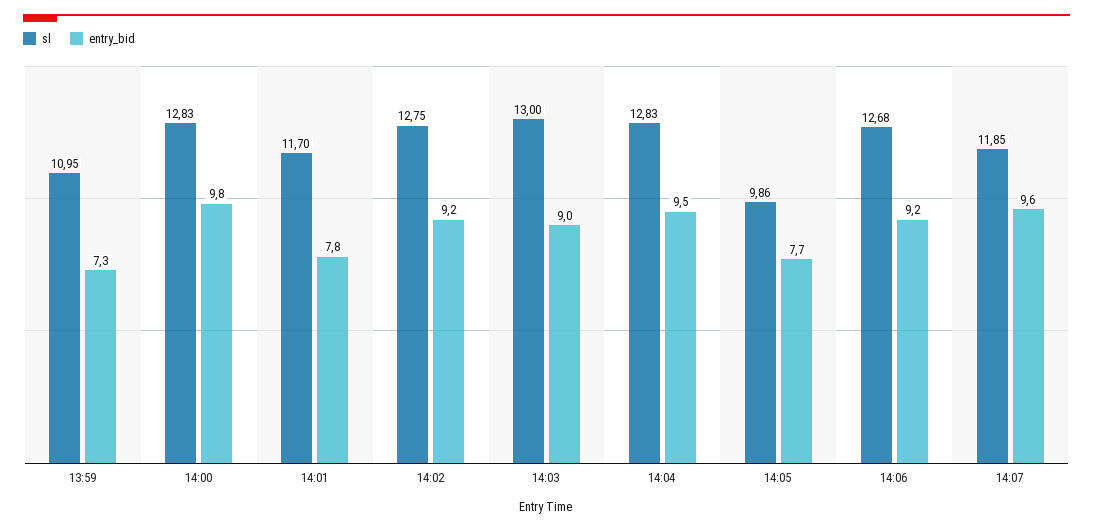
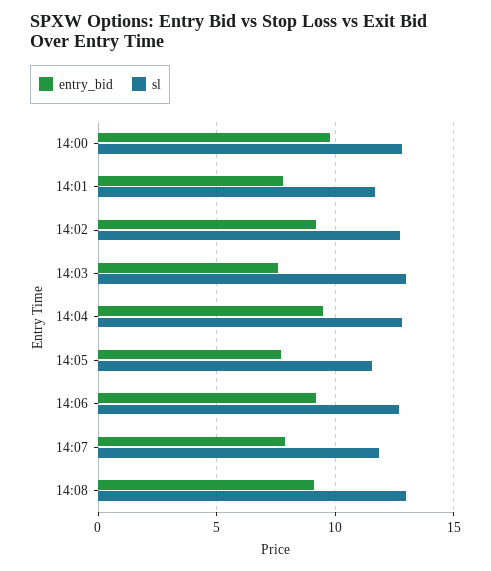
sl, 13:59: 10.95 -> none
entry_bid, 13:59: 7.3 -> none
entry_bid, 14:03: 9 -> 7.5
sl, 14:05: 9.86 -> 11.5
entry_bid, 14:07: 9.6 -> 8
entry_bid, 14:08: none -> 9
sl, 14:08: none -> 13

